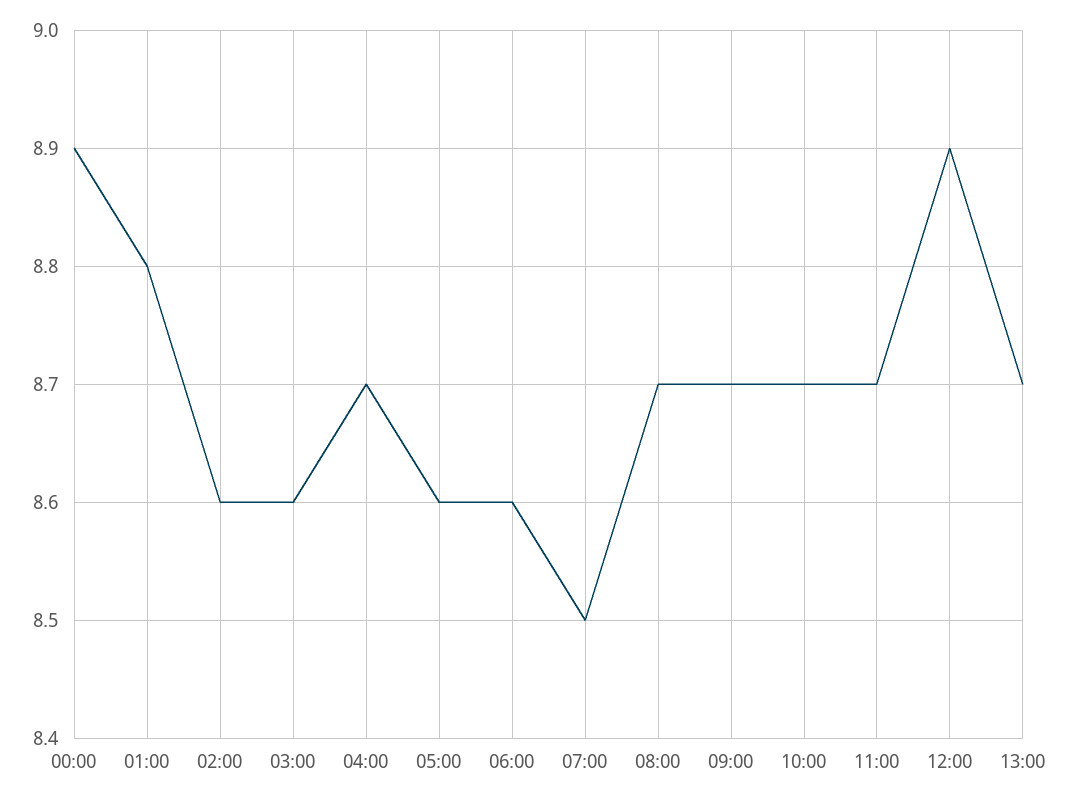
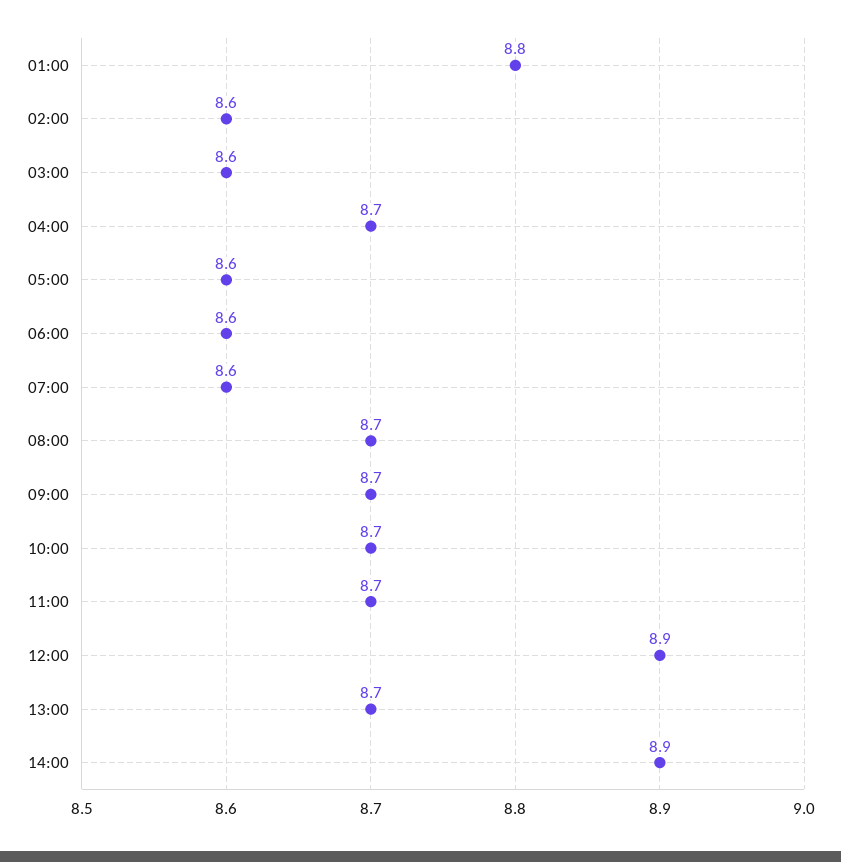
00:00: 8.9 -> none
07:00: 8.5 -> 8.6
14:00: none -> 8.9

